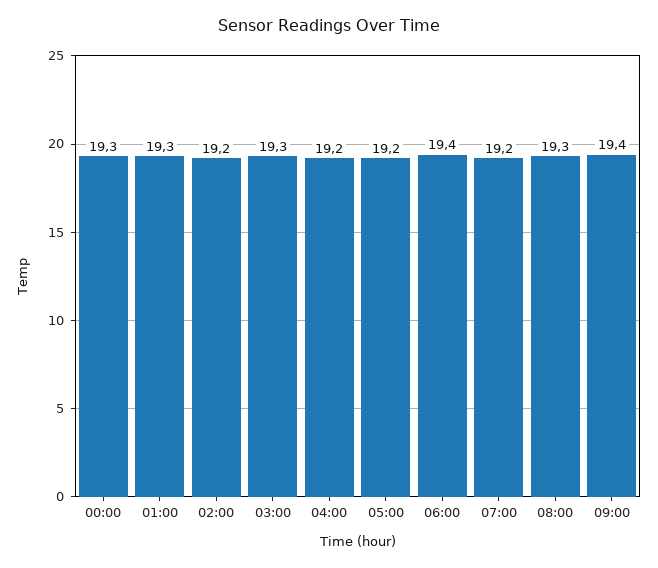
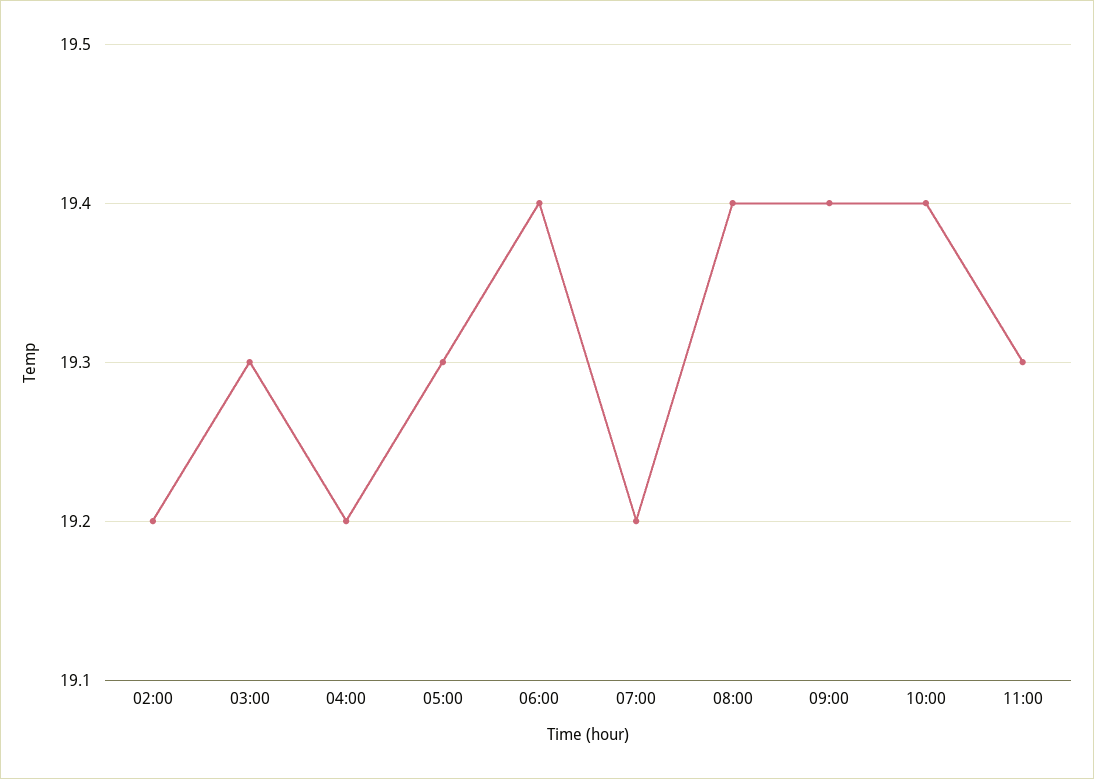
00:00: 19.3 -> none
01:00: 19.3 -> none
05:00: 19.2 -> 19.3
08:00: 19.3 -> 19.4
10:00: none -> 19.4
11:00: none -> 19.3

